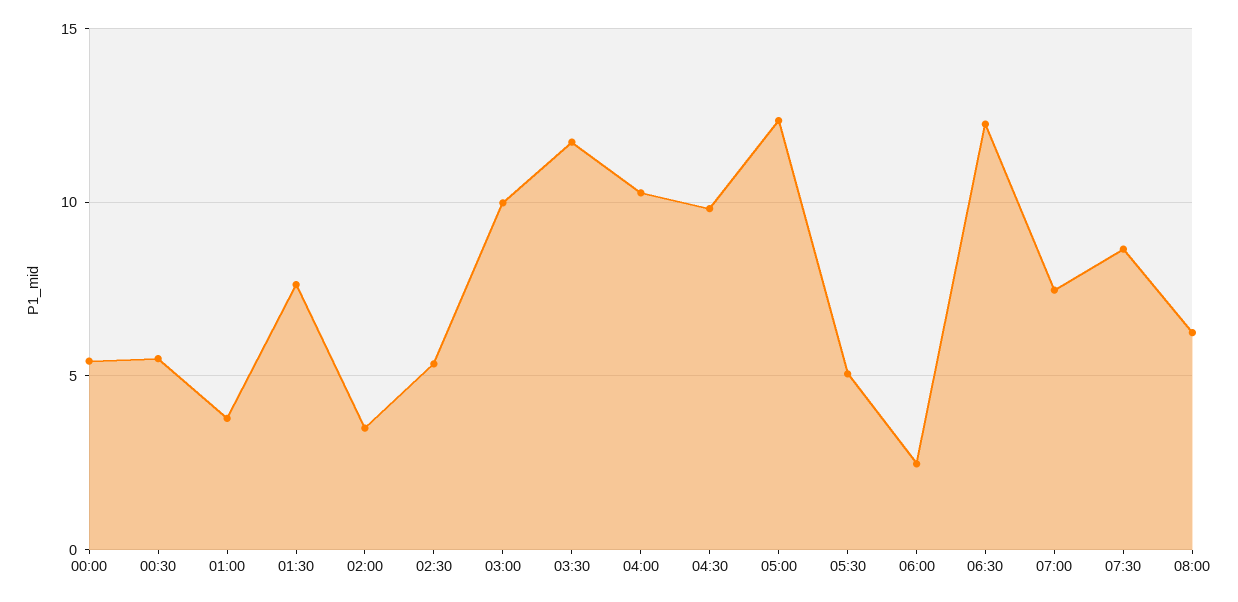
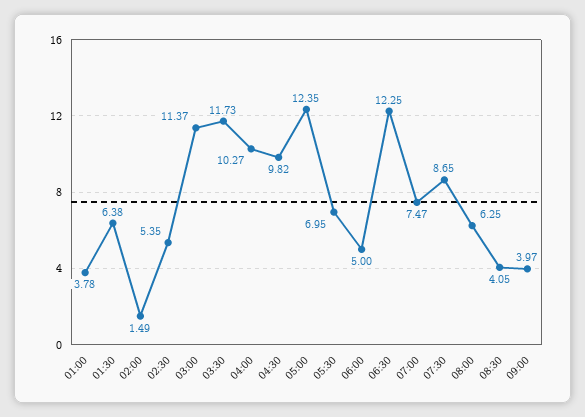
00:00: 5.5 -> none
00:30: 5.5 -> none
01:30: 7.5 -> 6.38
02:00: 3.5 -> 1.49
03:00: 10 -> 11.37
05:30: 5 -> 6.95
06:00: 2.5 -> 5
08:30: none -> 4.05
09:00: none -> 3.97

